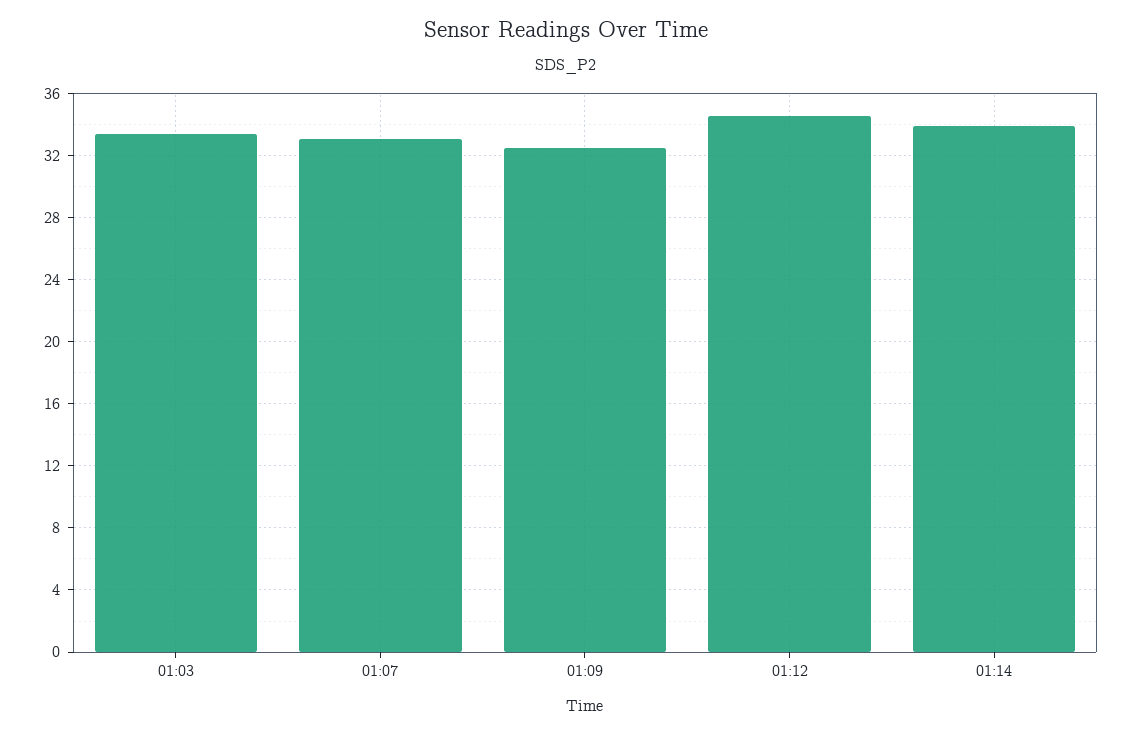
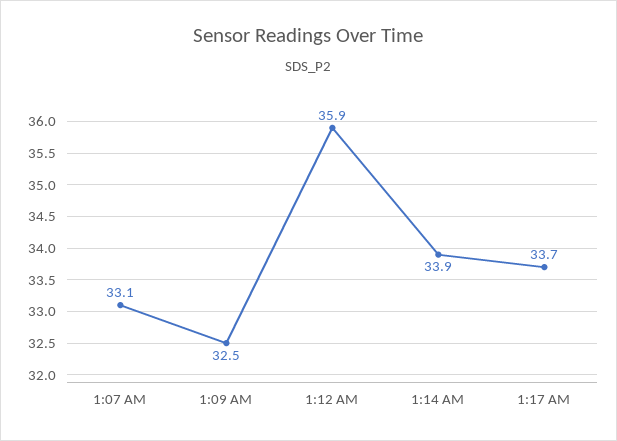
01:03: 33.5 -> none
01:12: 34.5 -> 35.9
1:17 AM: none -> 33.7

